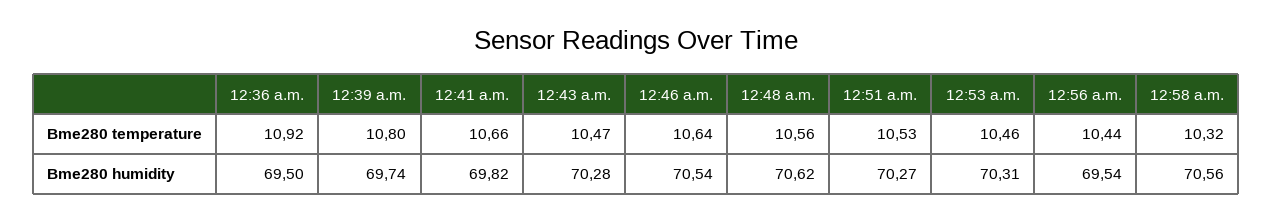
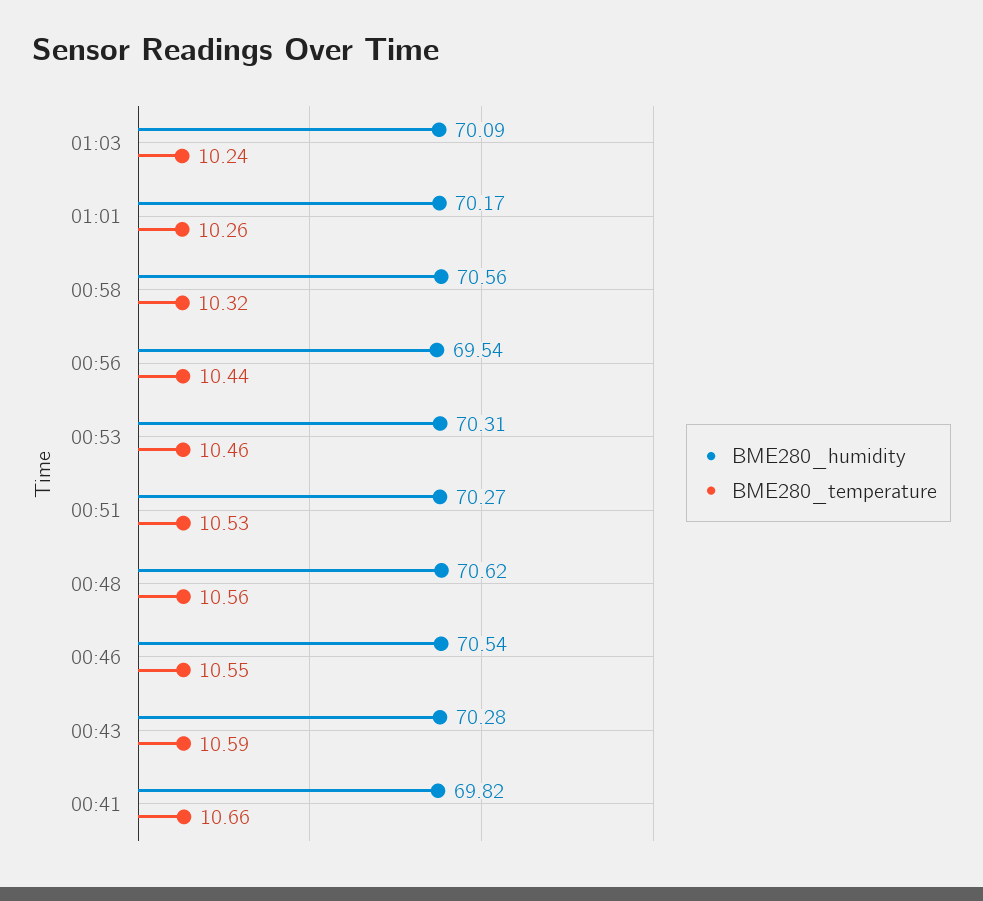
Bme280 temperature, 12:36 a.m.: 10.92 -> none
Bme280 temperature, 12:39 a.m.: 10.8 -> none
Bme280 temperature, 12:43 a.m.: 10.47 -> 10.59
Bme280 temperature, 12:46 a.m.: 10.64 -> 10.55
Bme280 humidity, 12:36 a.m.: 69.5 -> none
Bme280 humidity, 12:39 a.m.: 69.74 -> none
Bme280 humidity, 01:03: none -> 70.09
Bme280 temperature, 01:03: none -> 10.24
Bme280 humidity, 01:01: none -> 70.17
Bme280 temperature, 01:01: none -> 10.26

